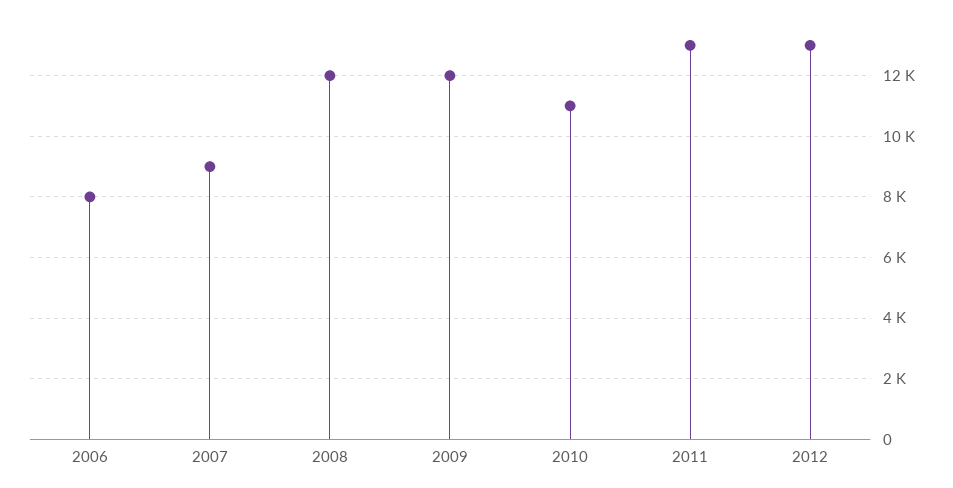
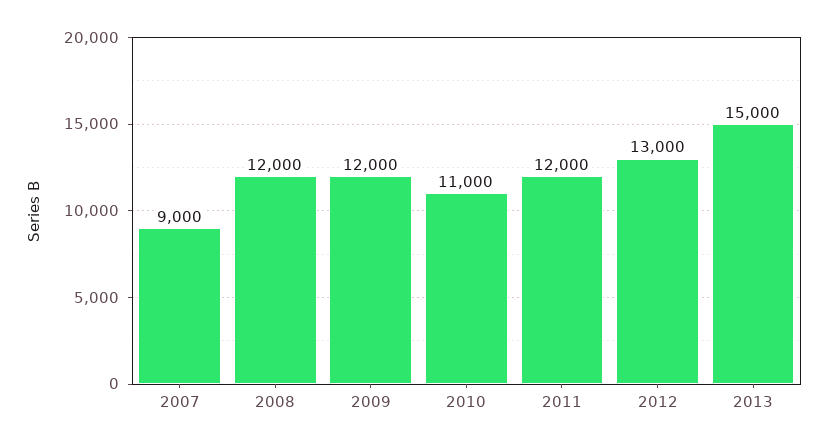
2006: 8000 -> none
2011: 13000 -> 12000
2013: none -> 15000

